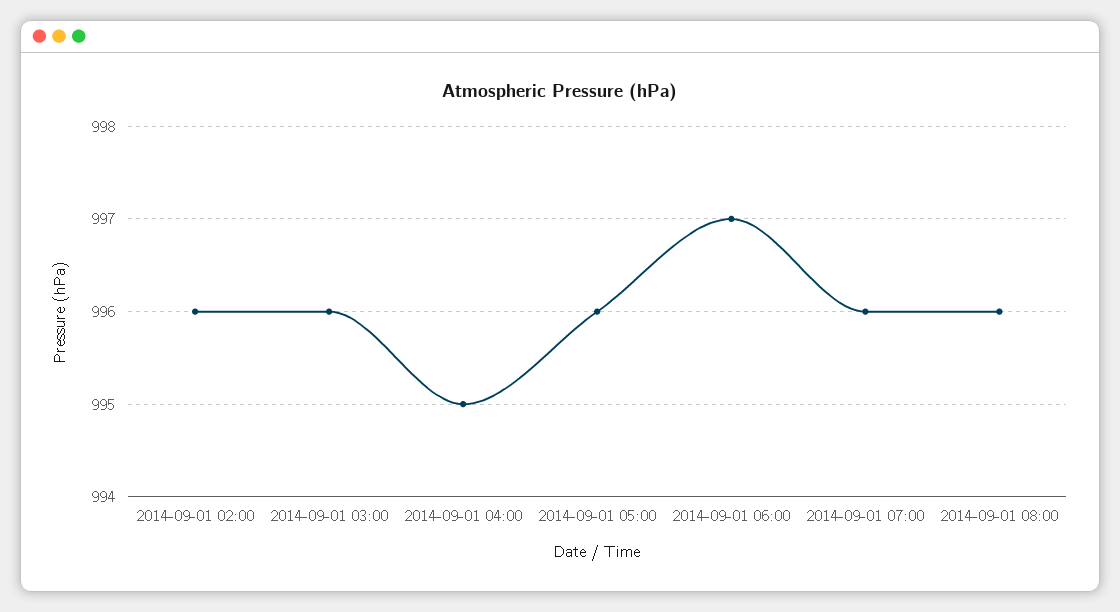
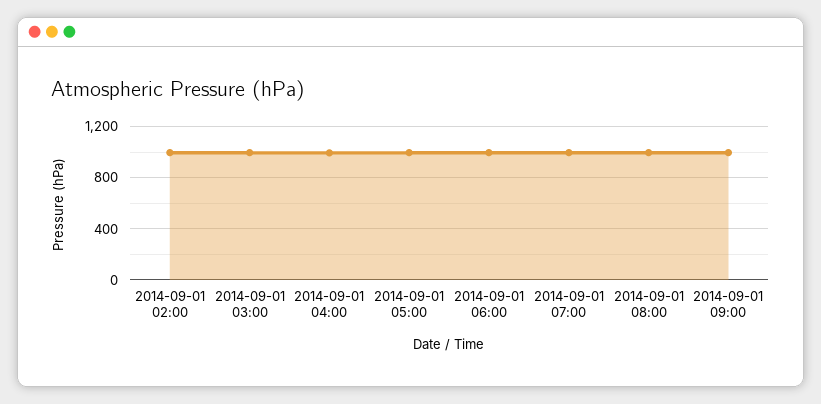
2014-09-01 09:00: none -> 1000

